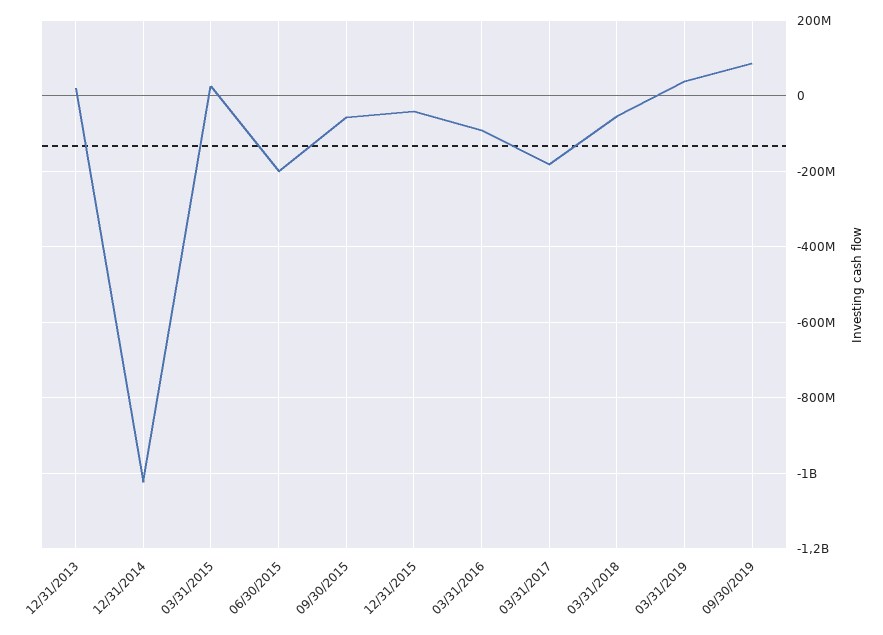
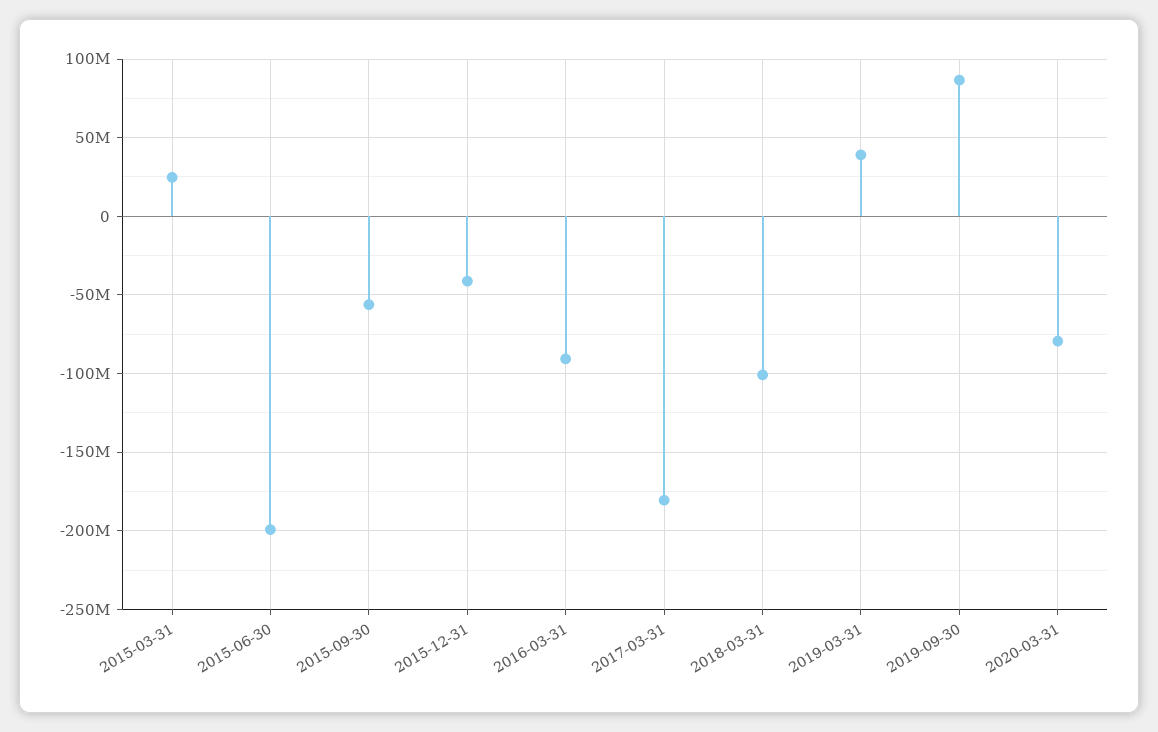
12/31/2013: 20000000 -> none
12/31/2014: -1020000000 -> none
03/31/2018: -60000000 -> -100000000
2020-03-31: none -> -80000000

